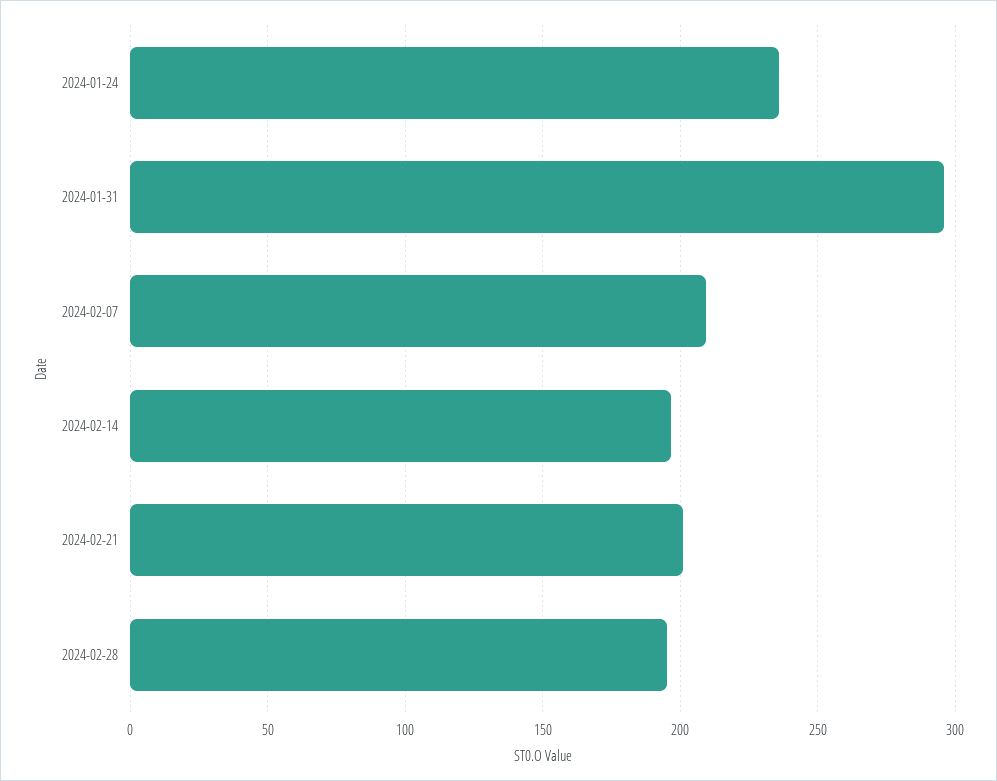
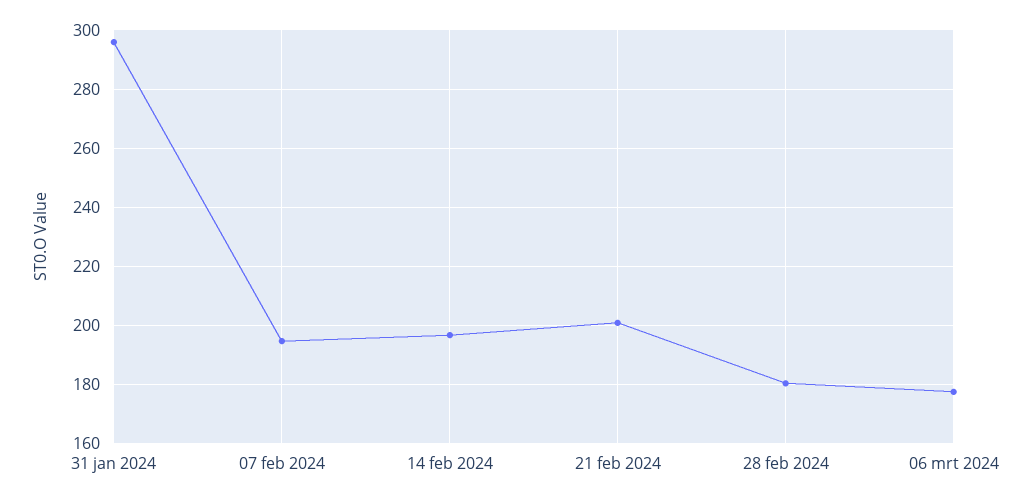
2024-01-24: 235 -> none
2024-02-07: 210 -> 195
2024-02-28: 195 -> 180
06 mrt 2024: none -> 177.5

